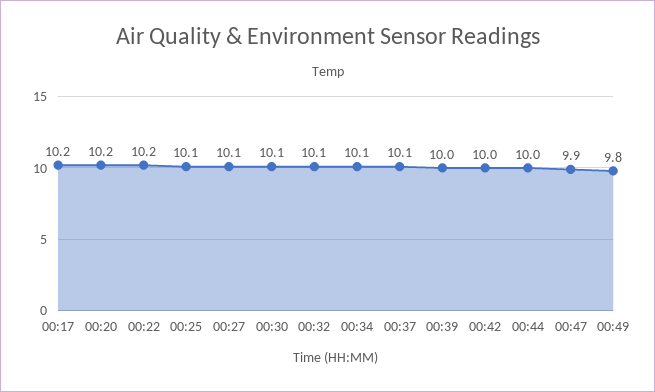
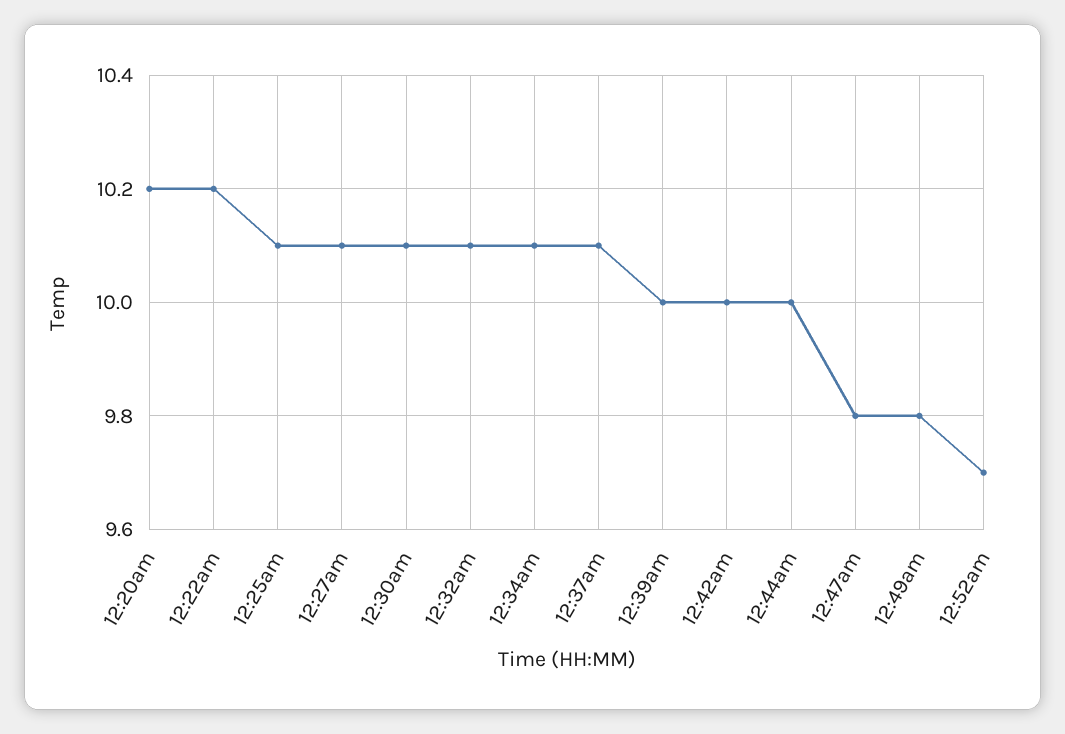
00:17: 10.2 -> none
00:47: 9.9 -> 9.8
12:52am: none -> 9.7

